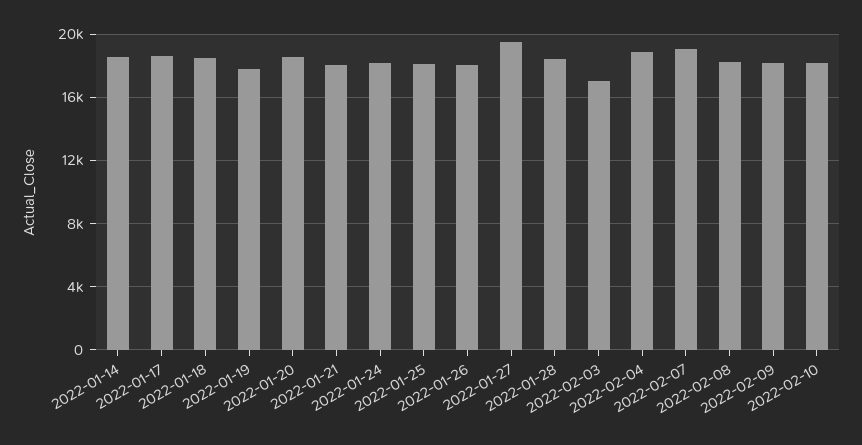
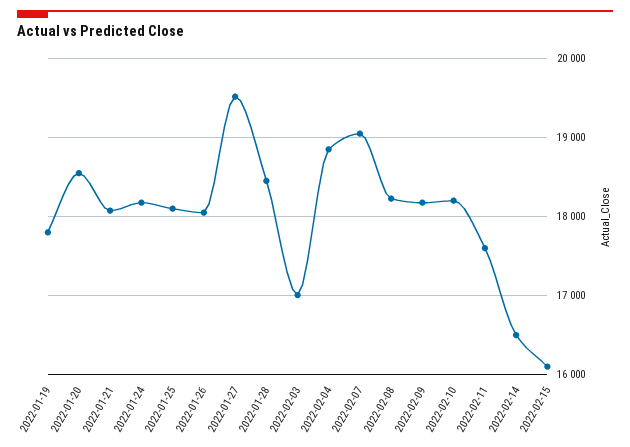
2022-01-14: 18500 -> none
2022-01-17: 18500 -> none
2022-01-18: 18500 -> none
2022-02-11: none -> 17600
2022-02-14: none -> 16500
2022-02-15: none -> 16100

